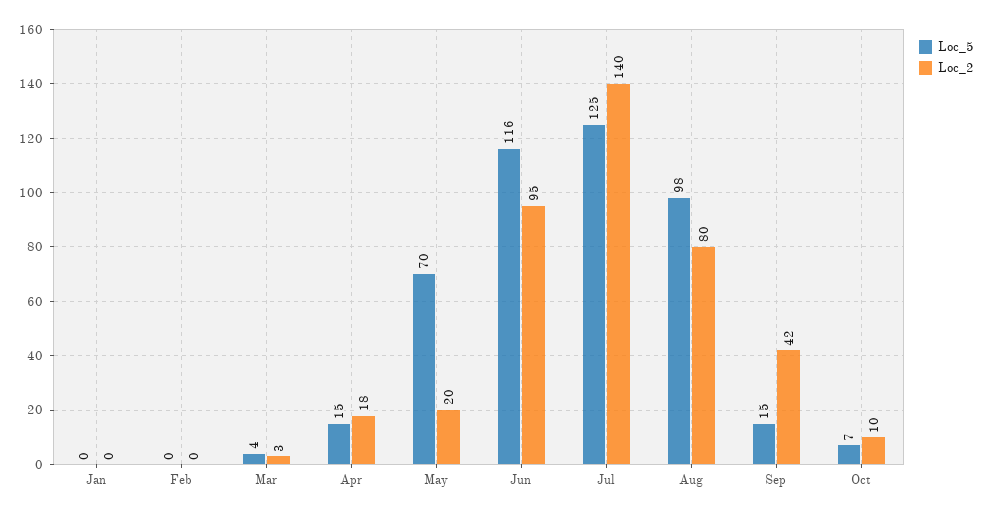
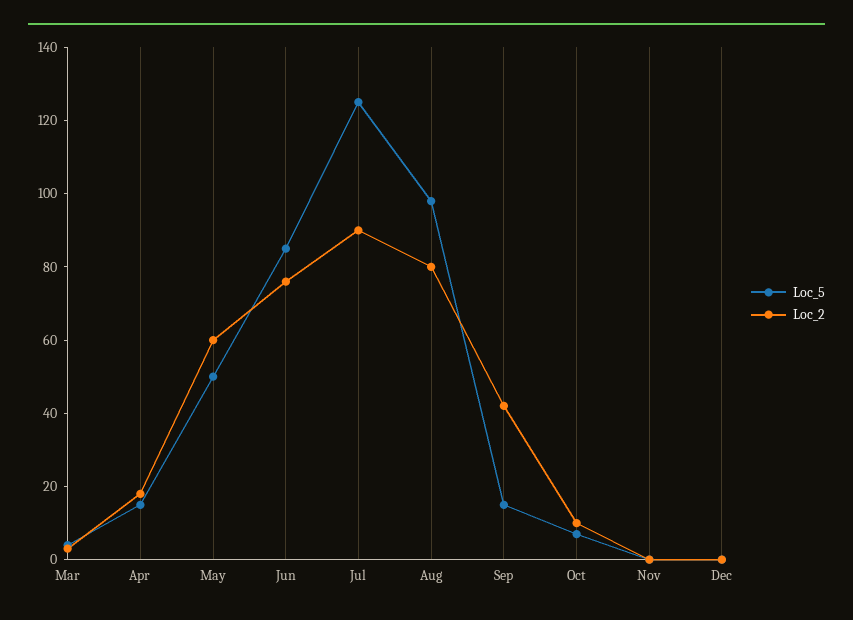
Loc_5, Jan: 0 -> none
Loc_2, Jan: 0 -> none
Loc_5, Feb: 0 -> none
Loc_2, Feb: 0 -> none
Loc_5, May: 70 -> 50
Loc_2, May: 20 -> 60
Loc_5, Jun: 116 -> 85
Loc_2, Jun: 95 -> 75
Loc_2, Jul: 140 -> 90
Loc_5, Nov: none -> 0
Loc_2, Nov: none -> 0
Loc_5, Dec: none -> 0
Loc_2, Dec: none -> 0

